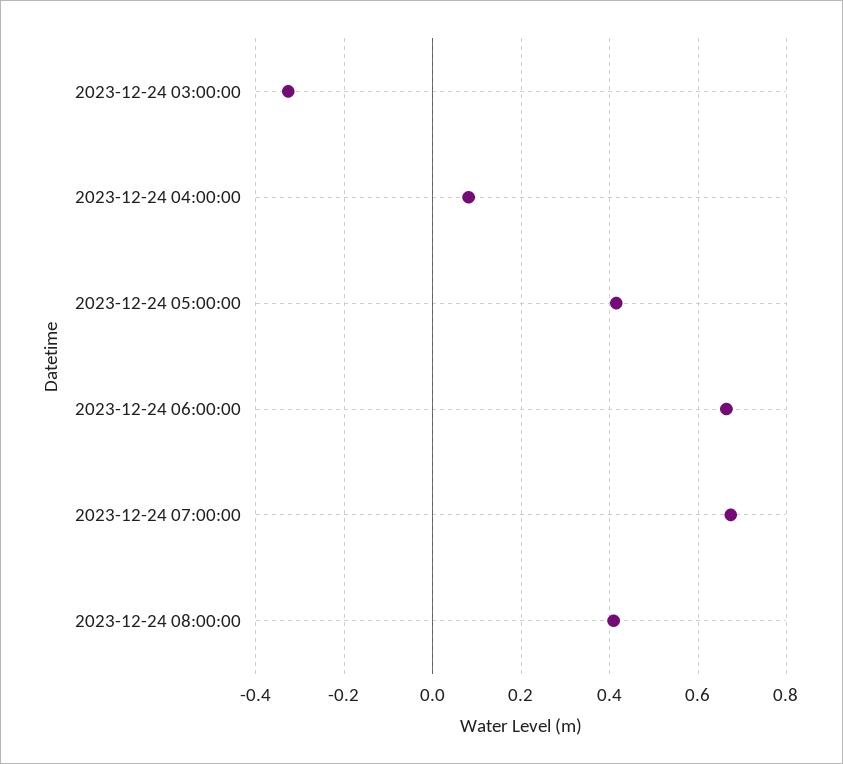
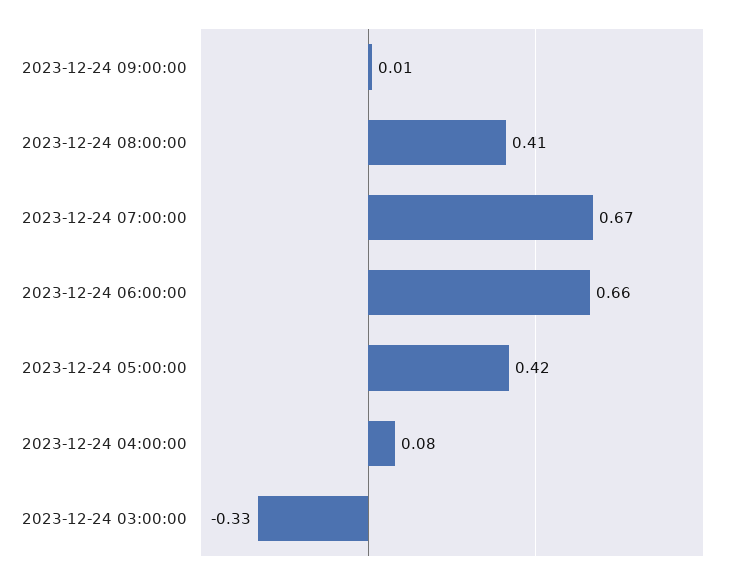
2023-12-24 09:00:00: none -> 0.01

